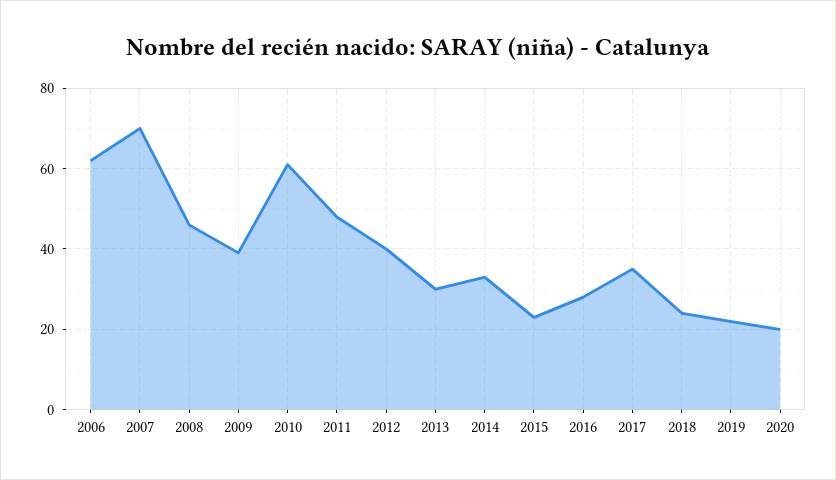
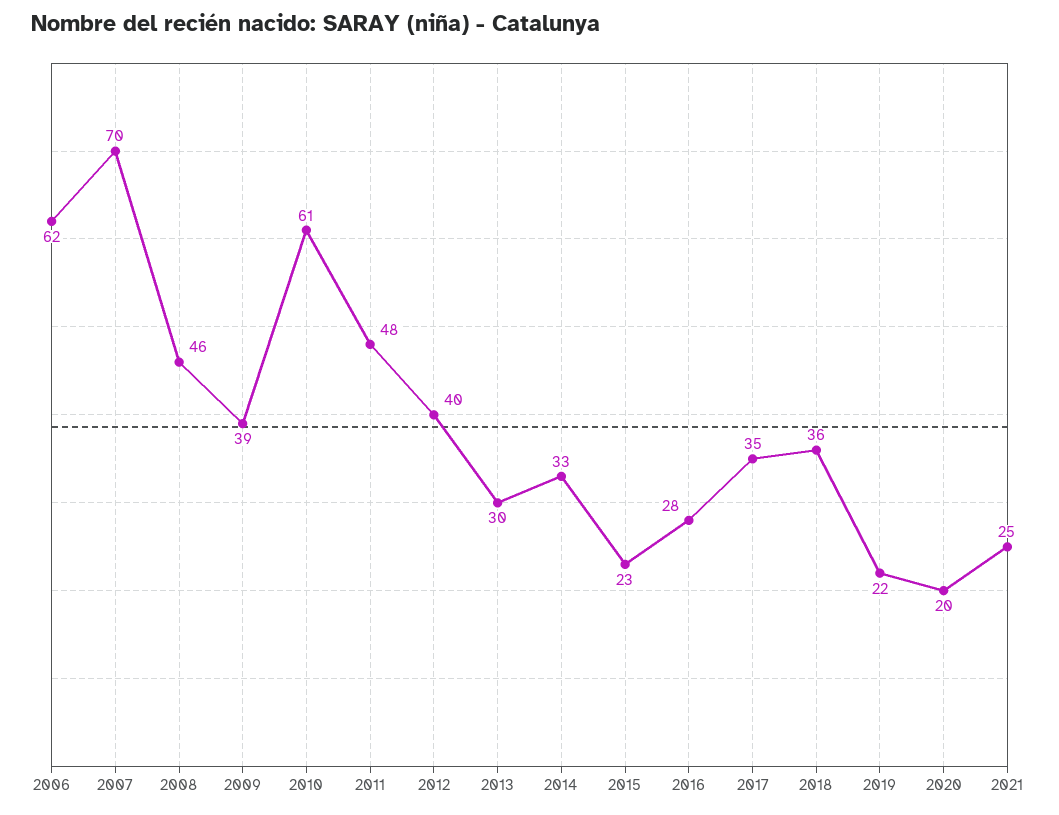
2018: 25 -> 36
2021: none -> 25

